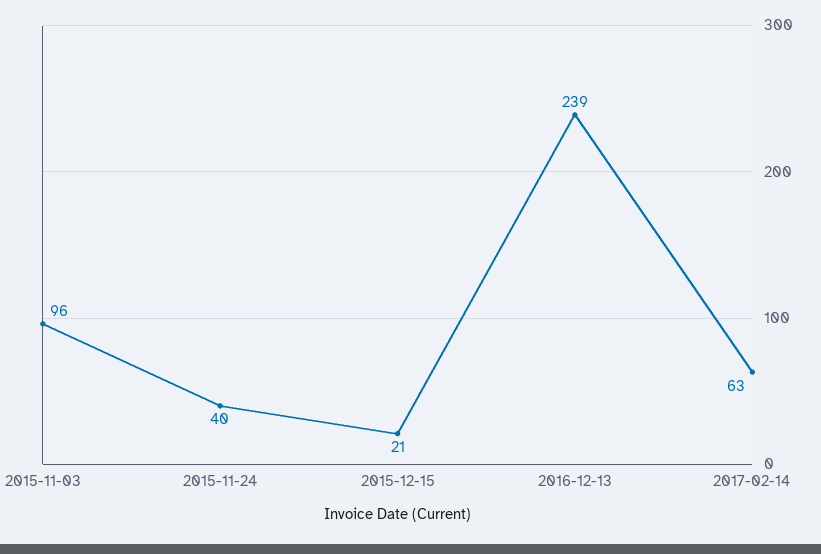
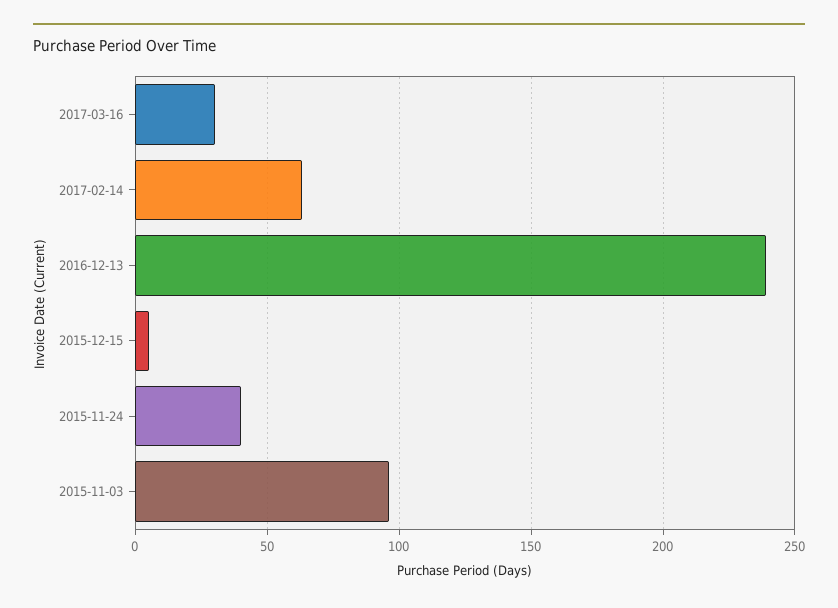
2015-12-15: 21 -> 5
2017-03-16: none -> 30

